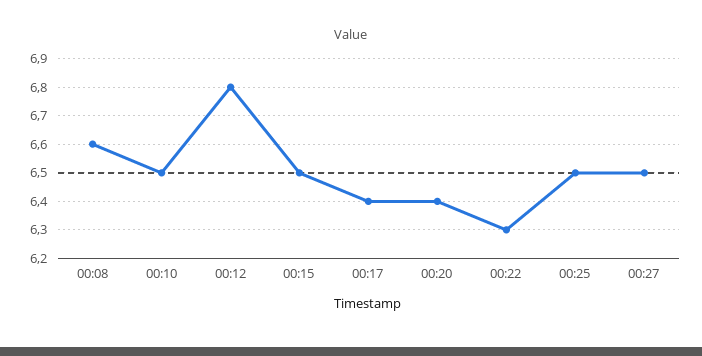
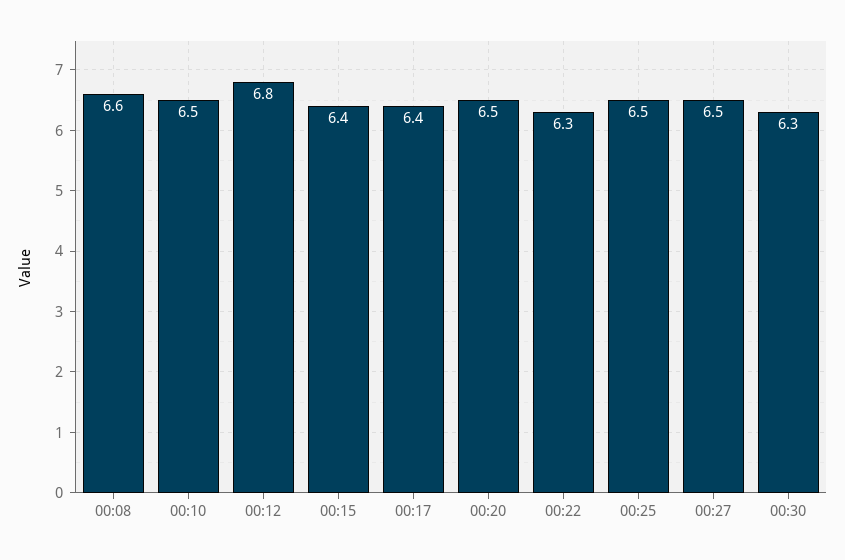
00:15: 6.5 -> 6.4
00:20: 6.4 -> 6.5
00:30: none -> 6.3

